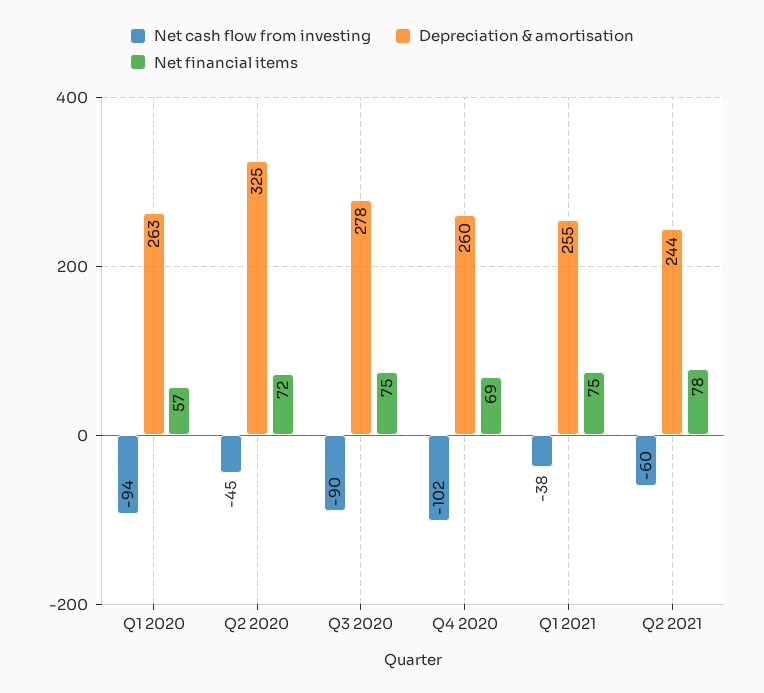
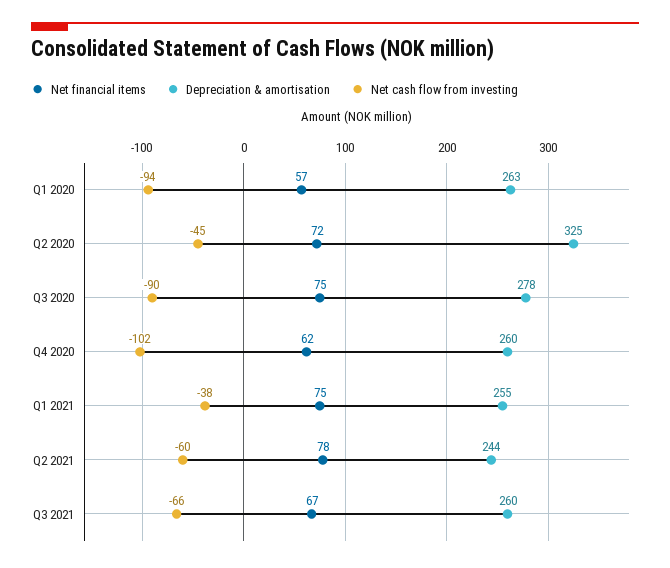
Net financial items, Q4 2020: 69 -> 62
Net financial items, Q3 2021: none -> 67
Depreciation & amortisation, Q3 2021: none -> 260
Net cash flow from investing, Q3 2021: none -> -66

